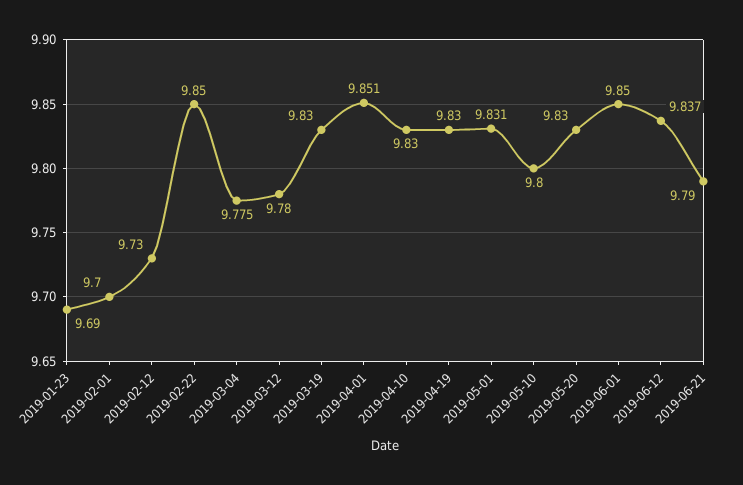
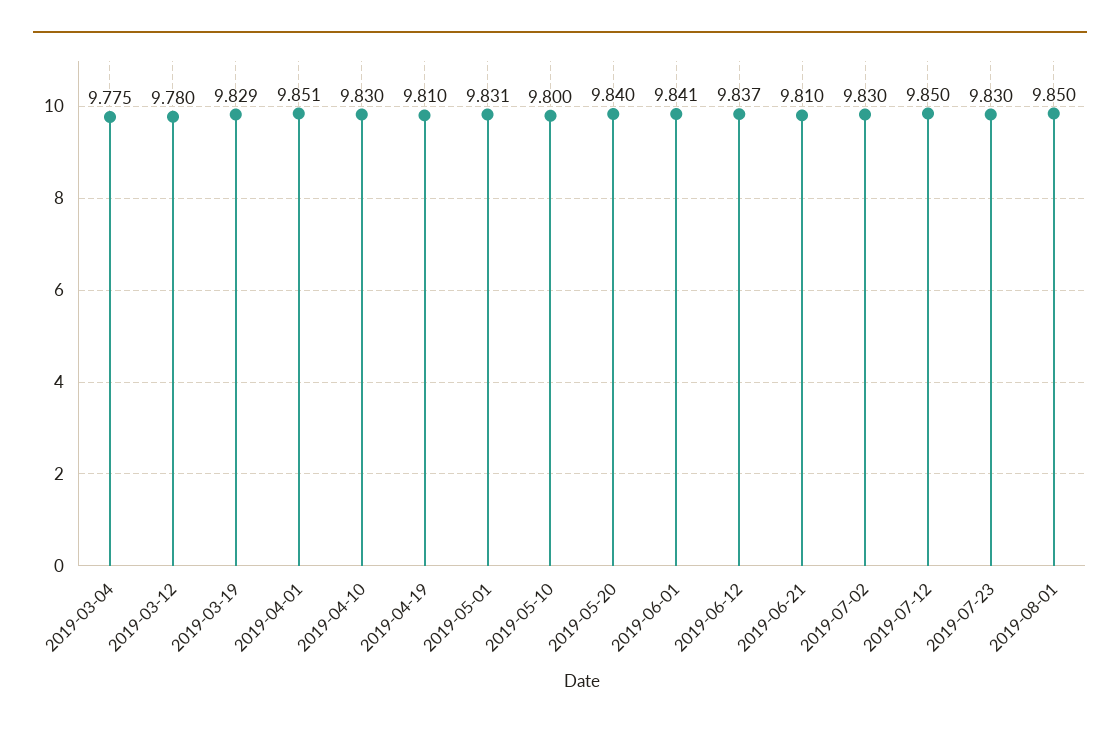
2019-01-23: 9.69 -> none
2019-02-01: 9.7 -> none
2019-02-12: 9.73 -> none
2019-02-22: 9.85 -> none
2019-03-19: 9.83 -> 9.829
2019-04-19: 9.83 -> 9.81
2019-05-20: 9.83 -> 9.84
2019-06-01: 9.85 -> 9.841
2019-06-21: 9.79 -> 9.81
2019-07-02: none -> 9.83
2019-07-12: none -> 9.85
2019-07-23: none -> 9.83
2019-08-01: none -> 9.85

